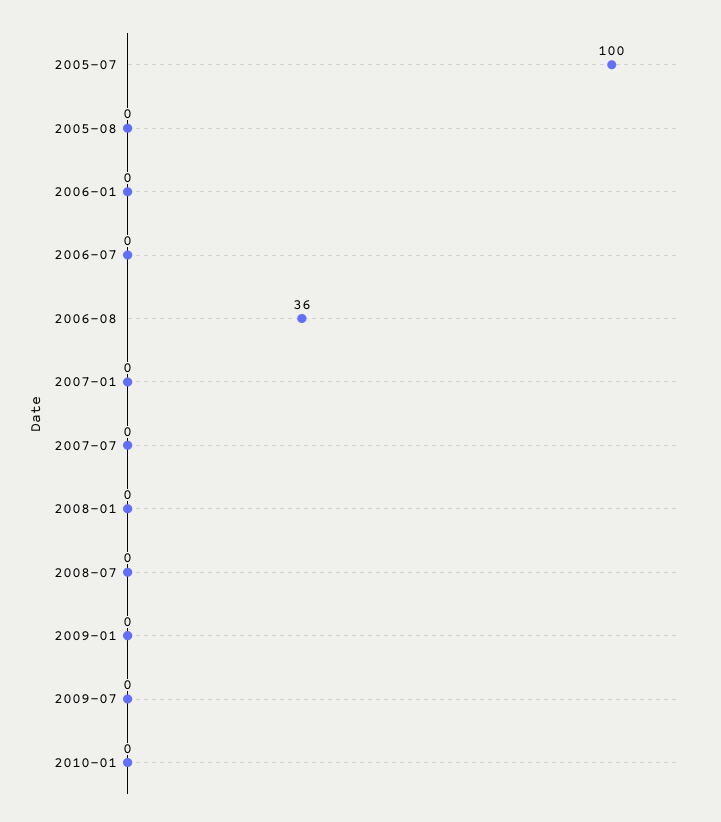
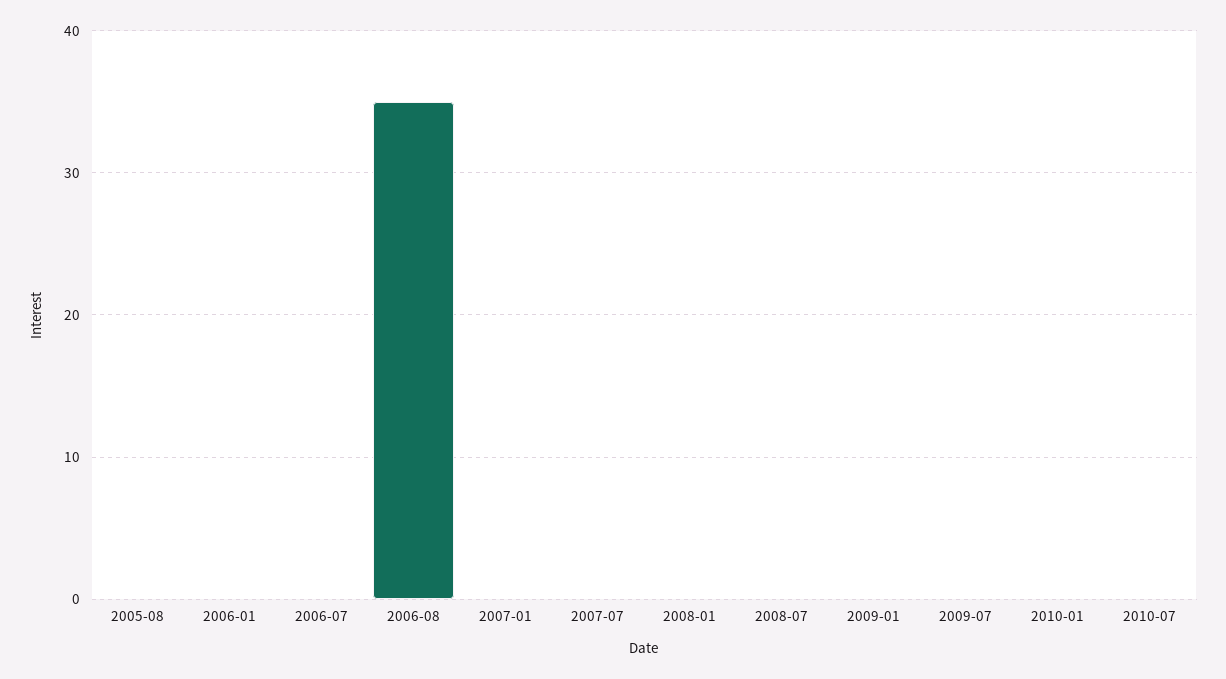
2005-07: 100 -> none
2006-08: 36 -> 35
2010-07: none -> 0

